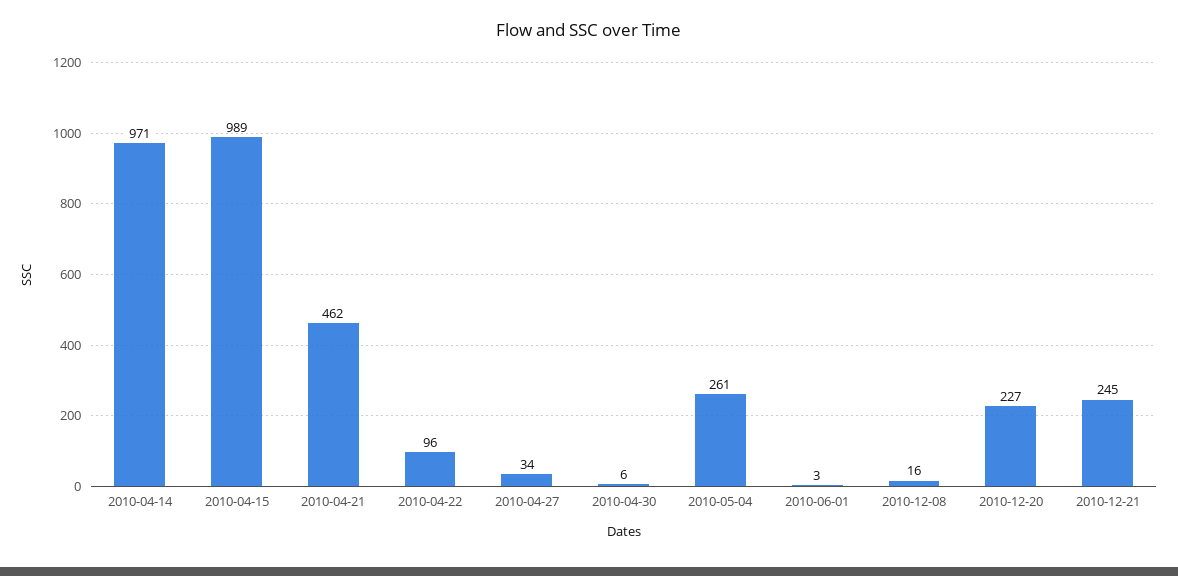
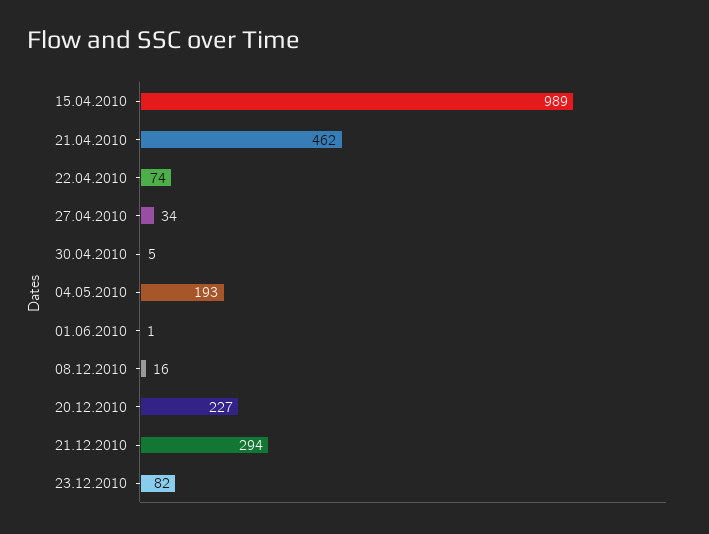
2010-04-14: 971 -> none
2010-04-22: 96 -> 74
2010-04-30: 6 -> 5
2010-05-04: 261 -> 193
2010-06-01: 3 -> 1
2010-12-21: 245 -> 294
23.12.2010: none -> 82

